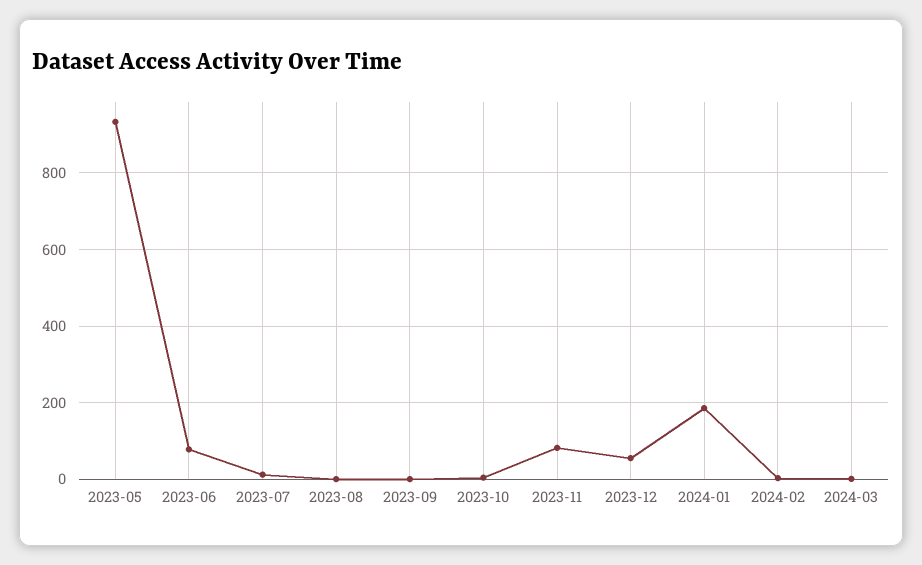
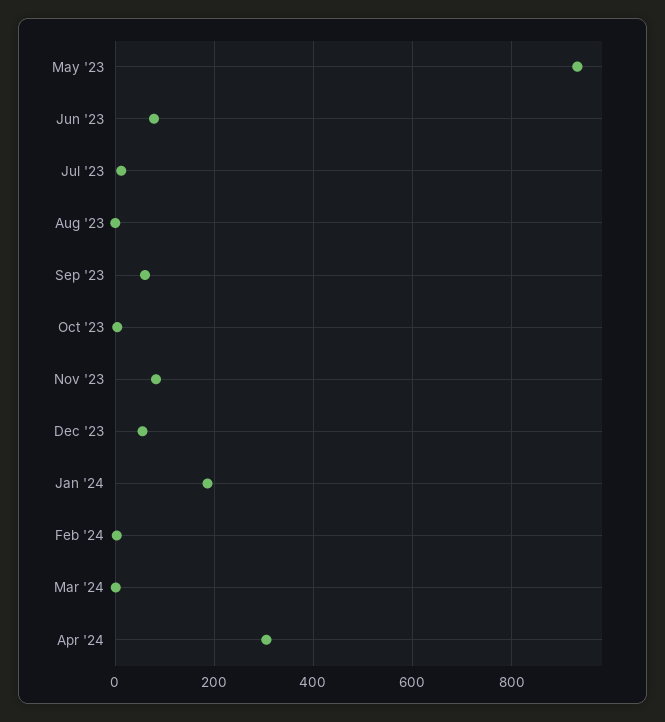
2023-09: 0 -> 60
Apr '24: none -> 300

